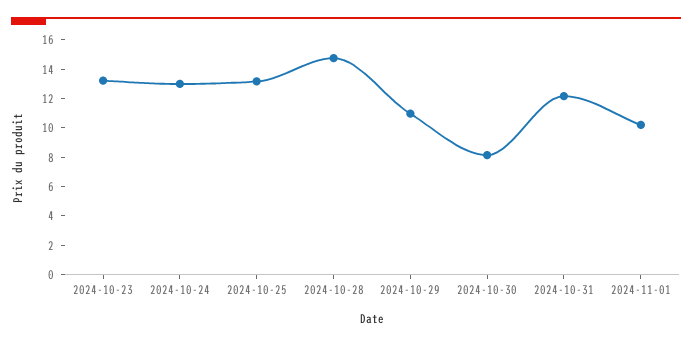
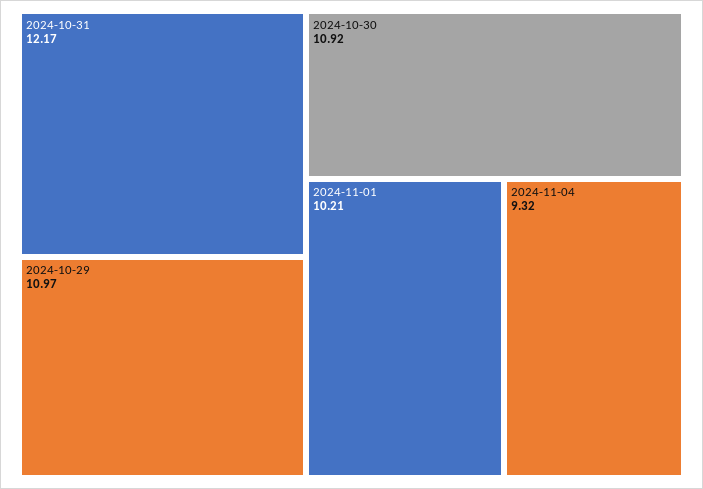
2024-10-23: 13 -> none
2024-10-24: 13 -> none
2024-10-25: 13 -> none
2024-10-28: 15 -> none
2024-10-30: 8 -> 10.92
2024-11-04: none -> 9.32

